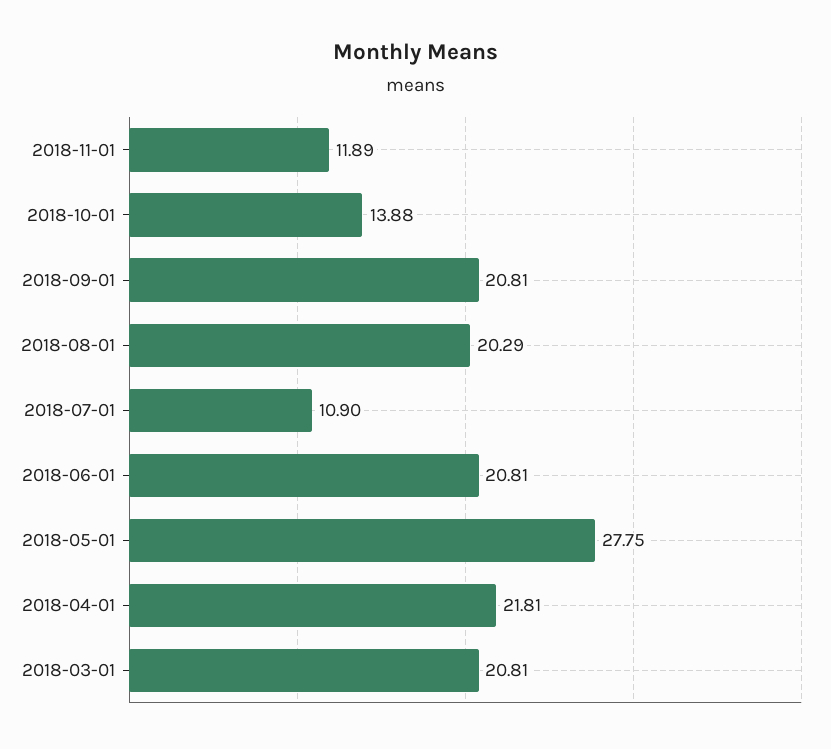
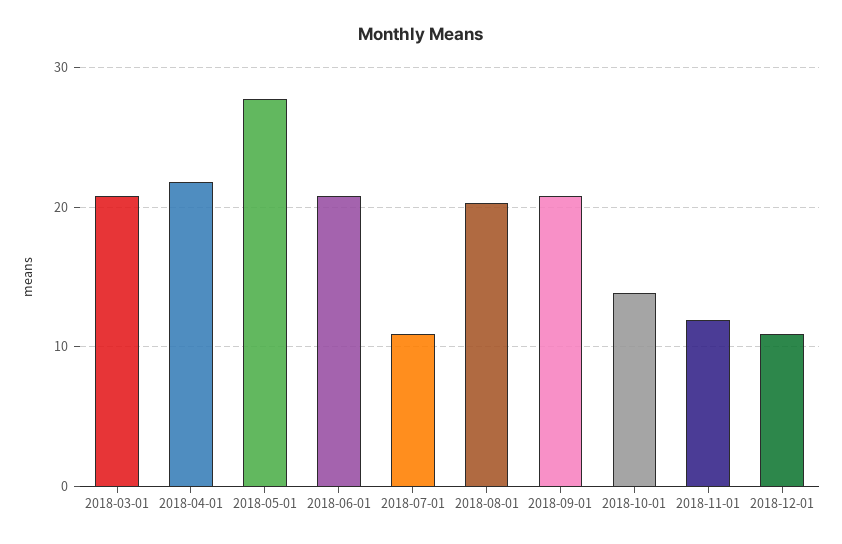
2018-12-01: none -> 11

